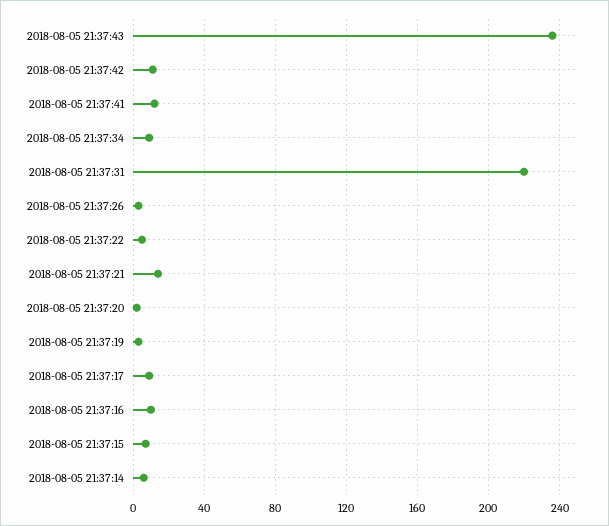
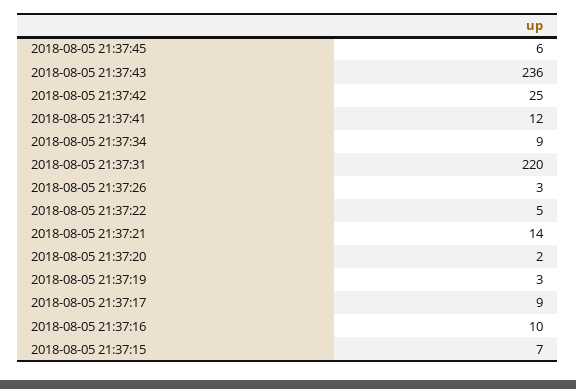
2018-08-05 21:37:42: 10 -> 25
2018-08-05 21:37:14: 5 -> none
2018-08-05 21:37:45: none -> 6

